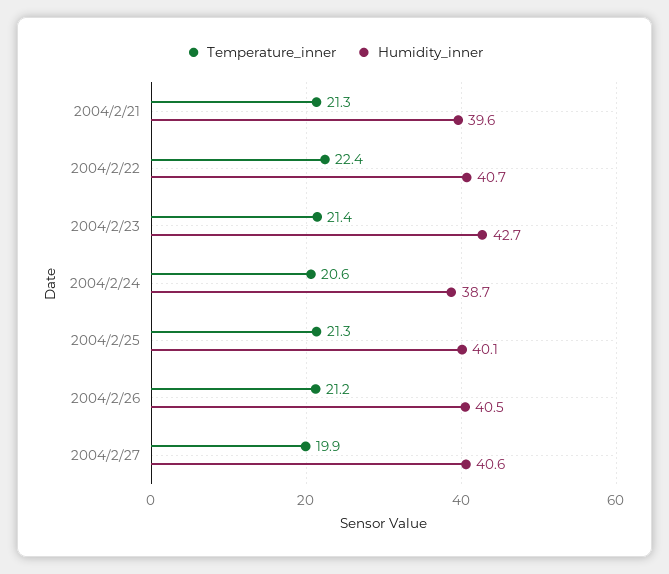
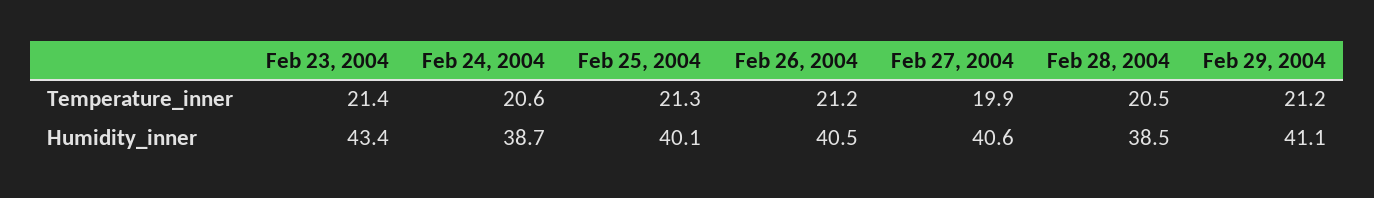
Temperature_inner, 2004/2/21: 21.3 -> none
Humidity_inner, 2004/2/21: 39.6 -> none
Temperature_inner, 2004/2/22: 22.4 -> none
Humidity_inner, 2004/2/22: 40.7 -> none
Humidity_inner, 2004/2/23: 42.7 -> 43.4
Temperature_inner, Feb 28, 2004: none -> 20.5
Temperature_inner, Feb 29, 2004: none -> 21.2
Humidity_inner, Feb 28, 2004: none -> 38.5
Humidity_inner, Feb 29, 2004: none -> 41.1

